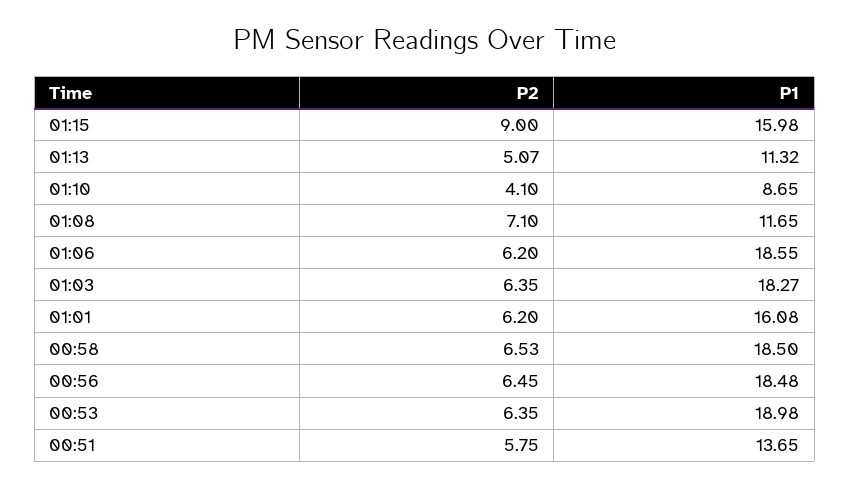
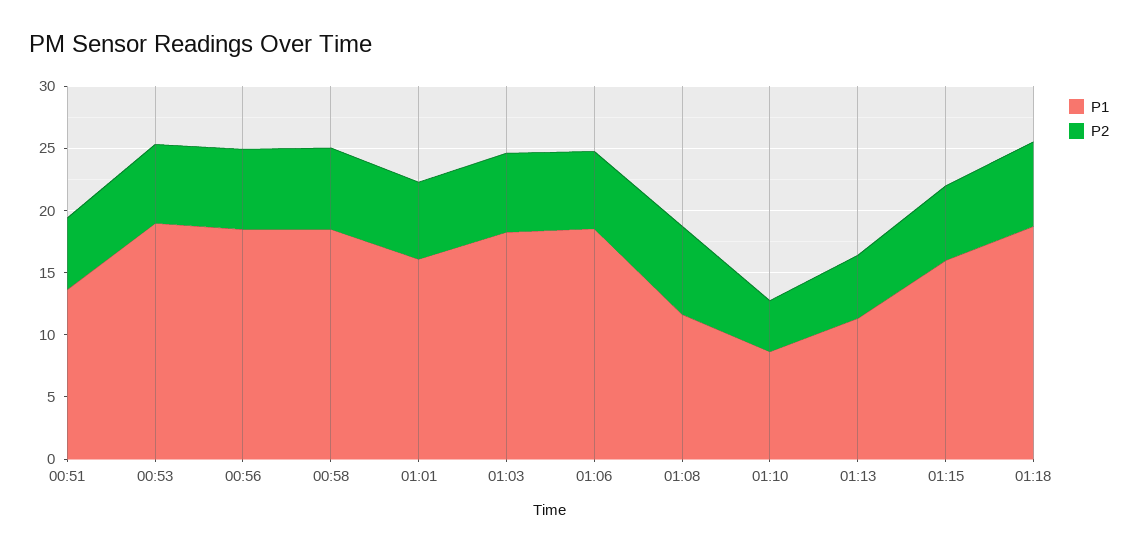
P2, 01:15: 9 -> 6
P1, 01:18: none -> 19
P2, 01:18: none -> 7

